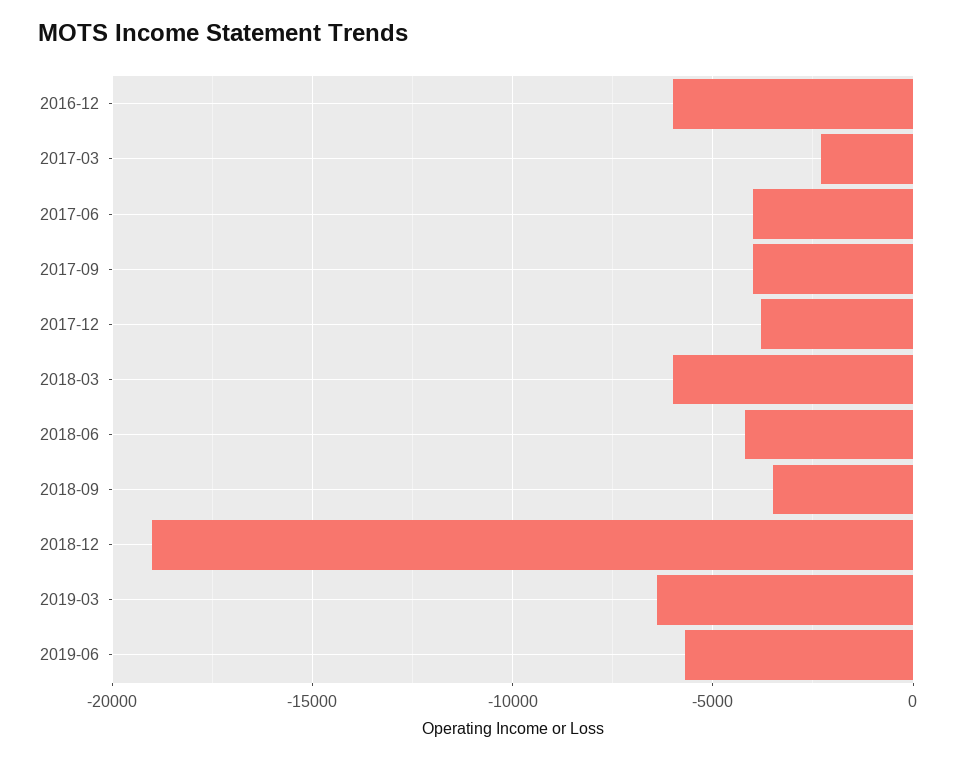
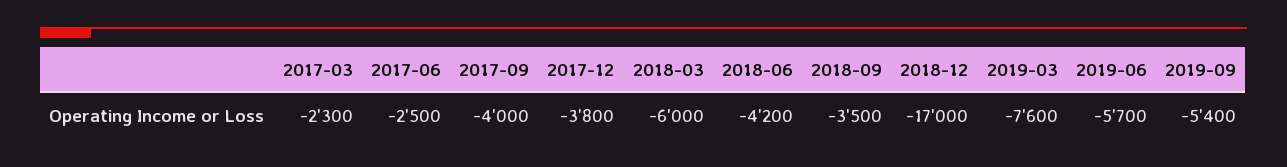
2016-12: -6000 -> none
2017-06: -4000 -> -2500
2018-12: -19000 -> -17000
2019-03: -6500 -> -7600
2019-09: none -> -5400

